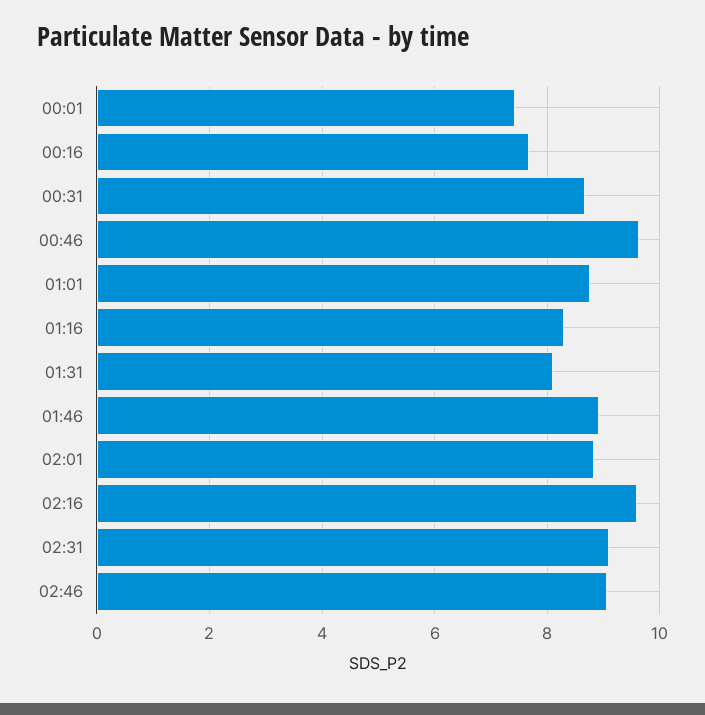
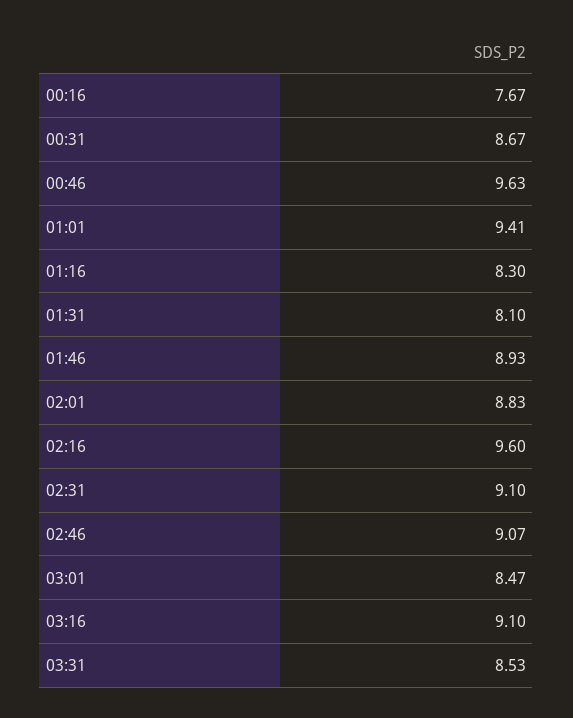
00:01: 7.4 -> none
01:01: 8.8 -> 9.41
03:01: none -> 8.47
03:16: none -> 9.1
03:31: none -> 8.53

